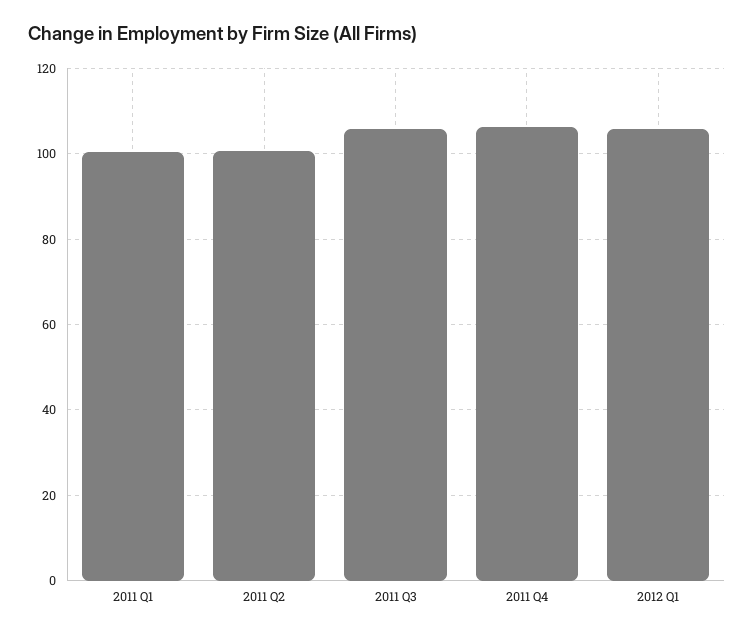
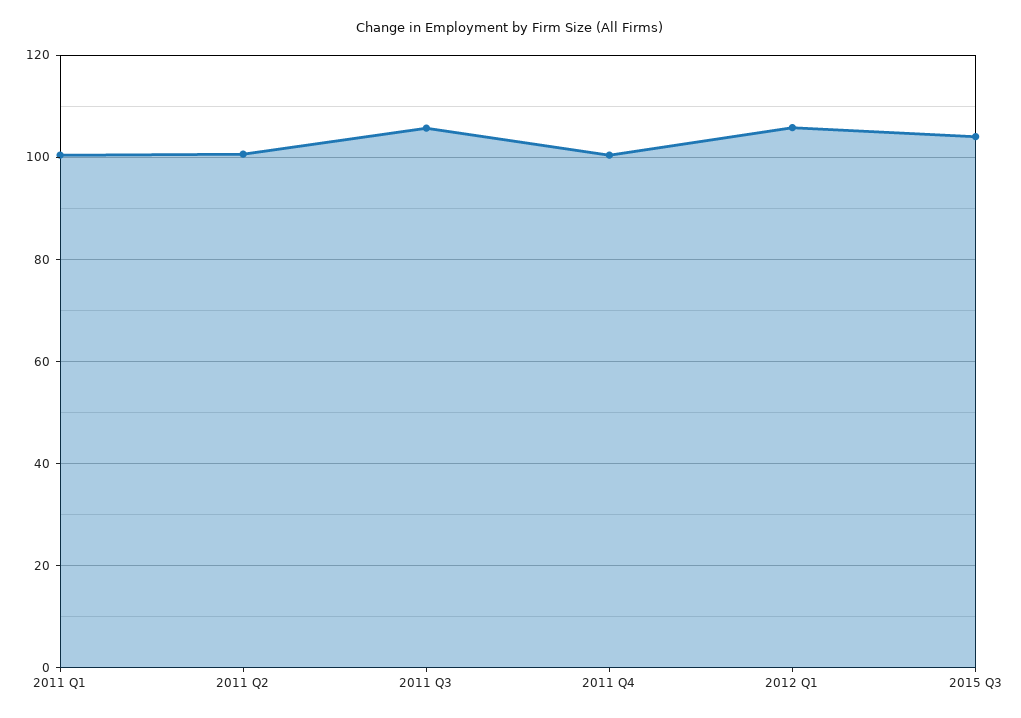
2011 Q4: 106 -> 100
2015 Q3: none -> 104

